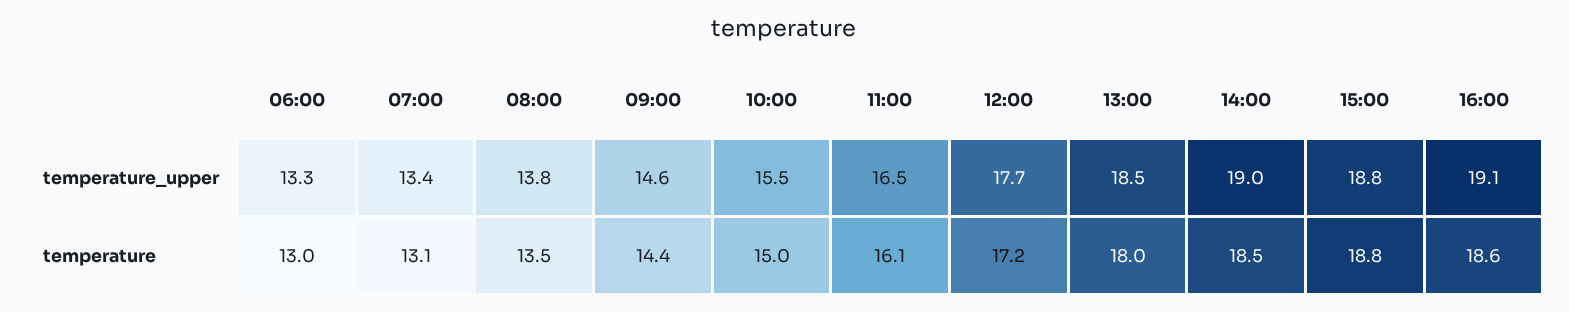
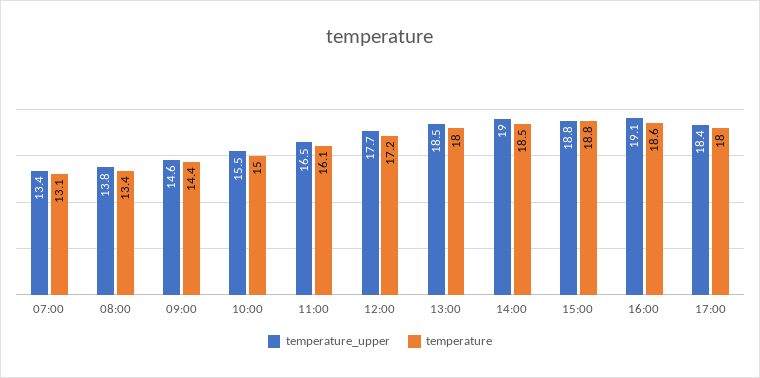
temperature_upper, 06:00: 13.3 -> none
temperature, 06:00: 13 -> none
temperature, 08:00: 13.5 -> 13.4
temperature_upper, 17:00: none -> 18.4
temperature, 17:00: none -> 18

